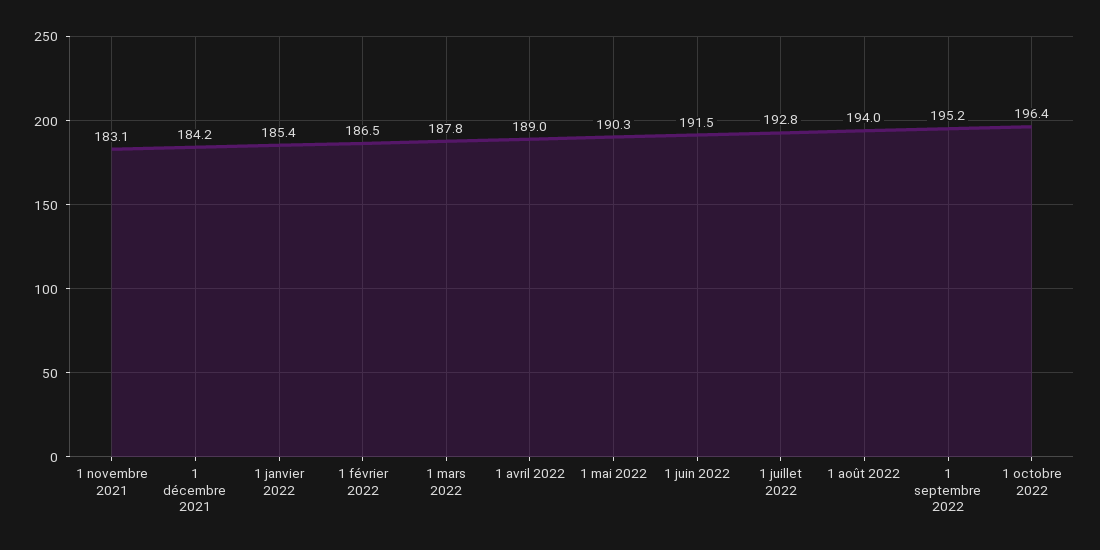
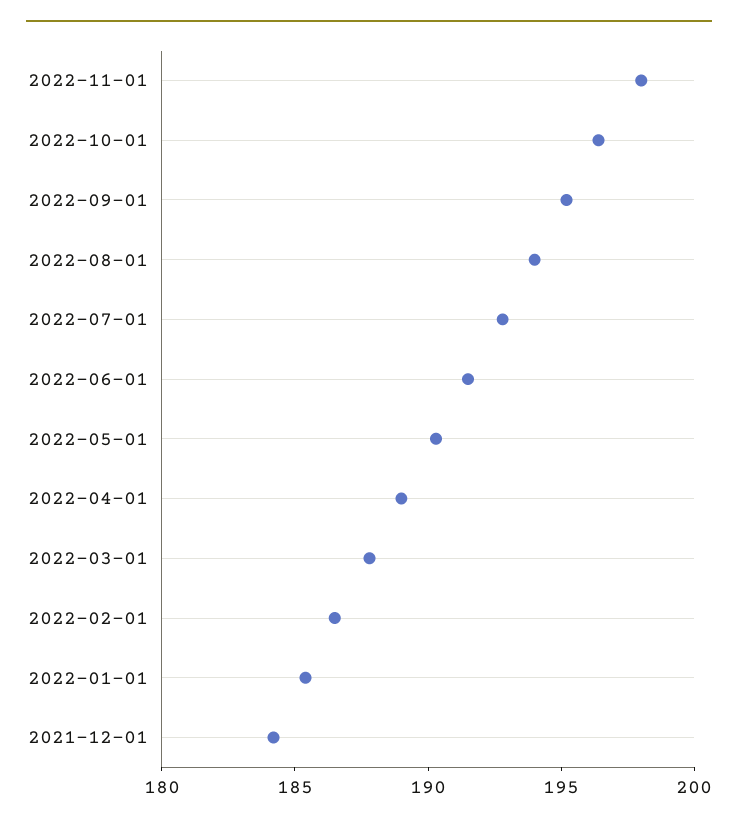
1 novembre 2021: 183.1 -> none
2022-11-01: none -> 198

